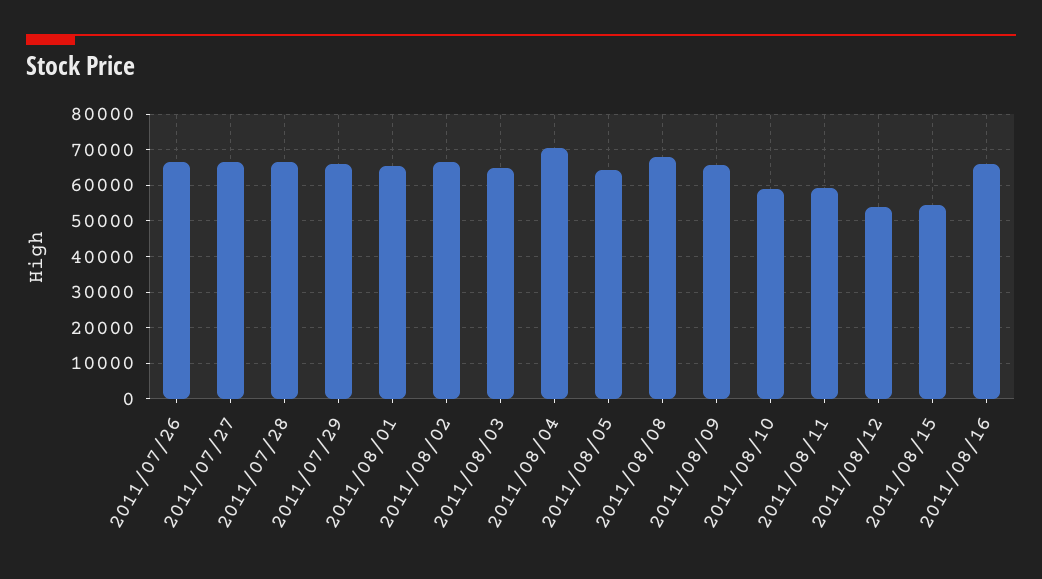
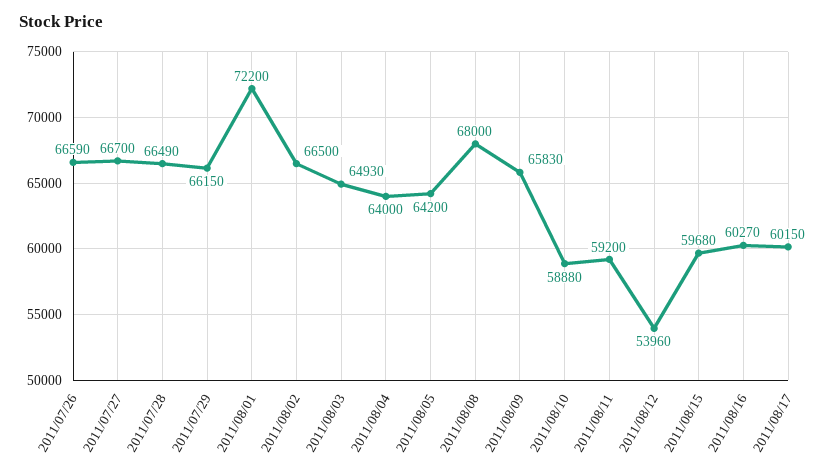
2011/08/01: 66000 -> 72200
2011/08/04: 70000 -> 64000
2011/08/15: 54000 -> 59680
2011/08/16: 66000 -> 60270
2011/08/17: none -> 60150

